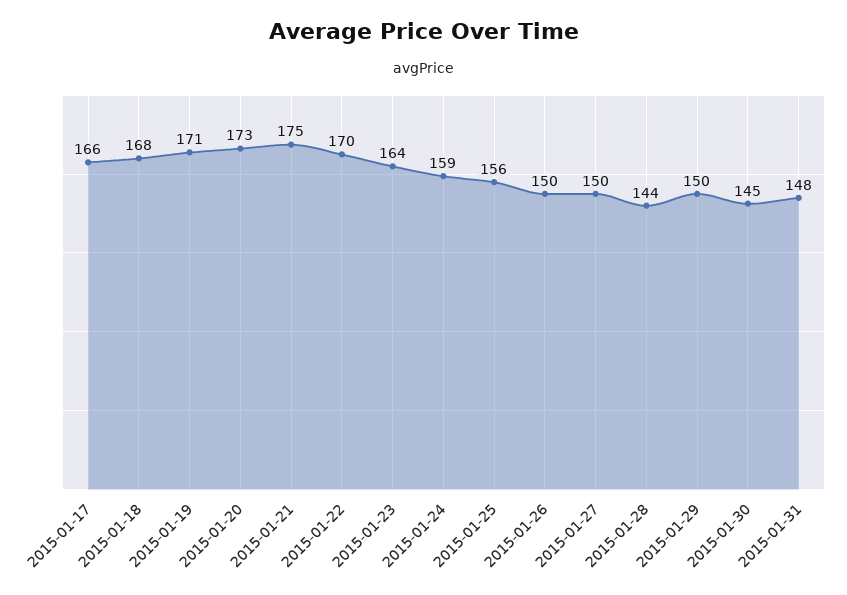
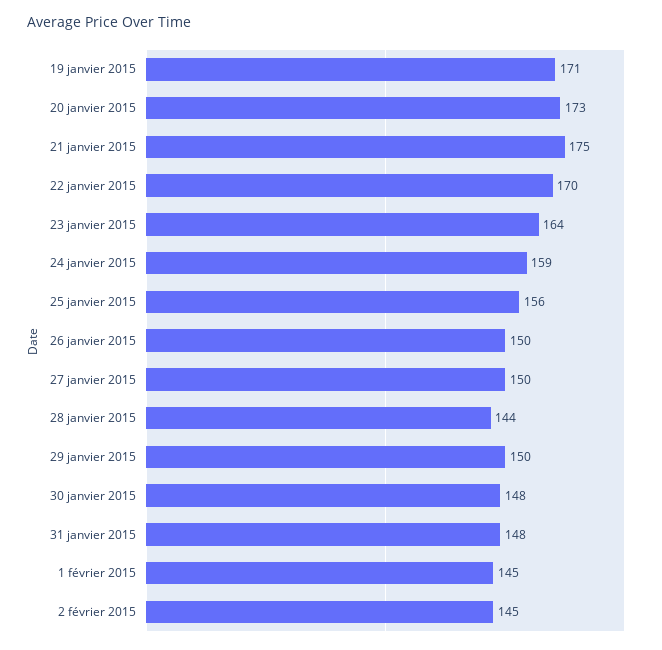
2015-01-17: 166 -> none
2015-01-18: 168 -> none
2015-01-30: 145 -> 148
1 février 2015: none -> 145
2 février 2015: none -> 145

